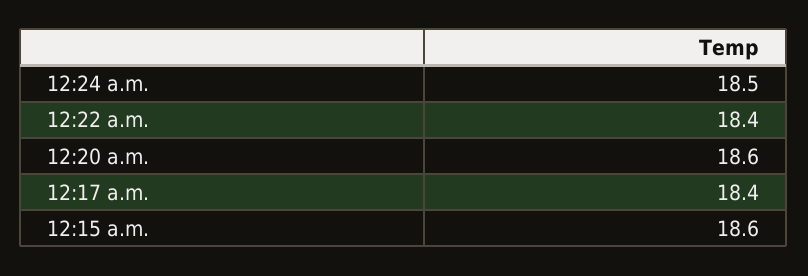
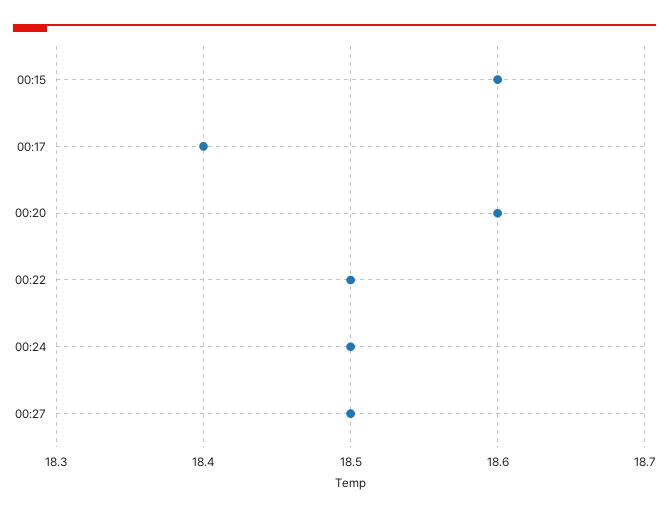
12:22 a.m.: 18.4 -> 18.5
00:27: none -> 18.5

